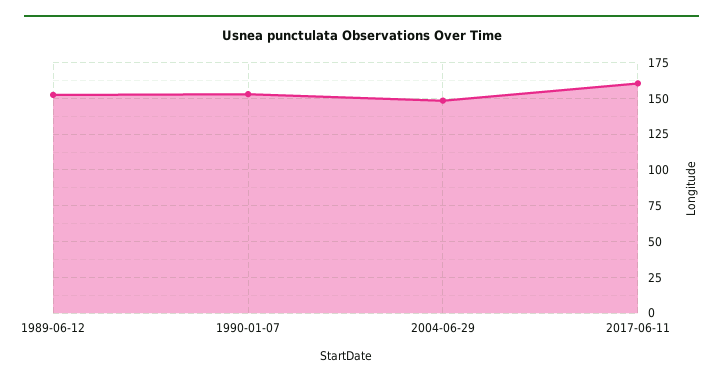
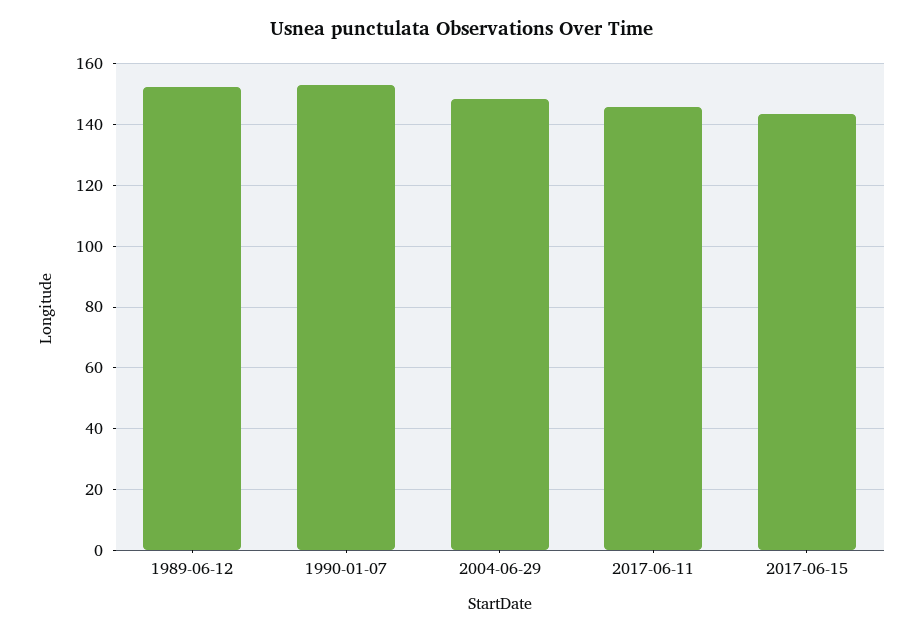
2017-06-11: 160 -> 146
2017-06-15: none -> 144

